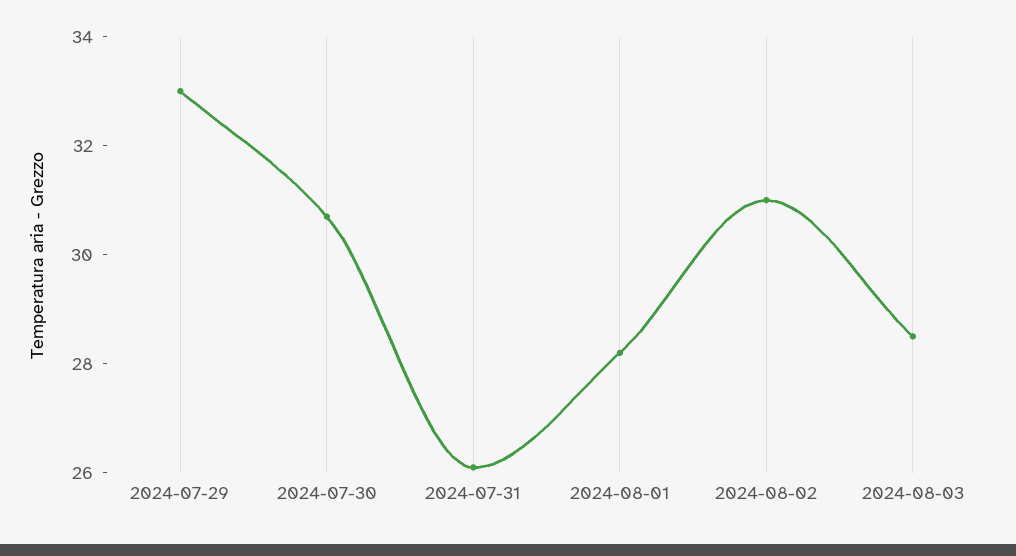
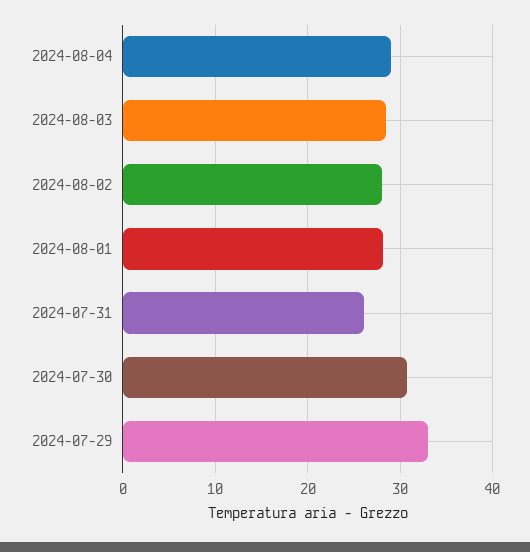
2024-08-02: 31 -> 28
2024-08-04: none -> 29

